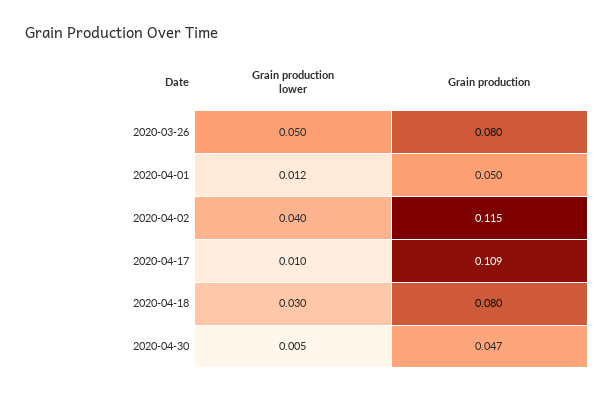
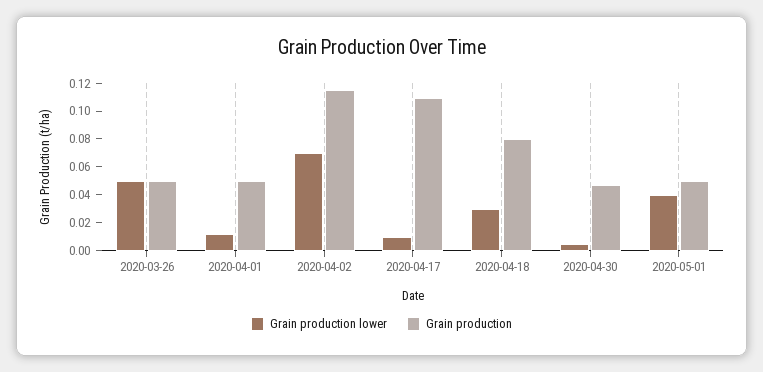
Grain production, 2020-03-26: 0.08 -> 0.05
Grain production lower, 2020-04-02: 0.04 -> 0.07
Grain production lower, 2020-05-01: none -> 0.04
Grain production, 2020-05-01: none -> 0.05

